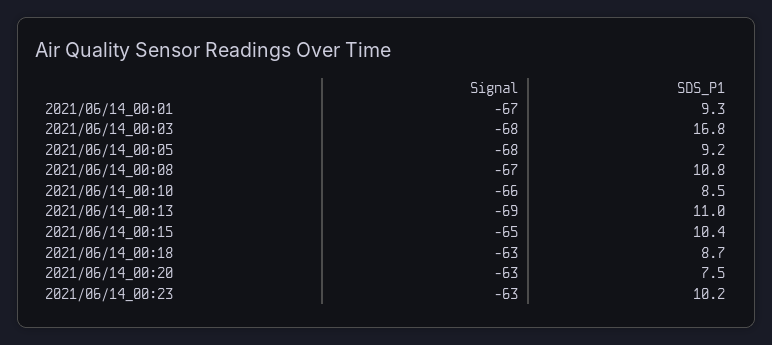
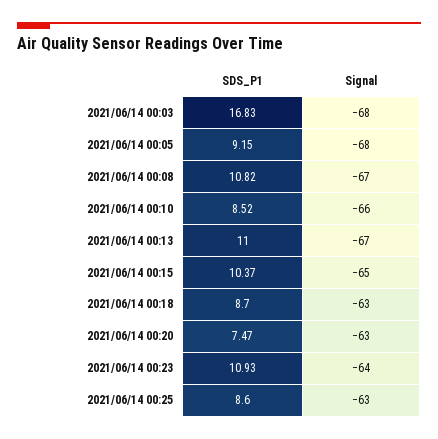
Signal, 2021/06/14_00:01: -67 -> none
SDS_P1, 2021/06/14_00:01: 9.3 -> none
Signal, 2021/06/14_00:13: -69 -> -67
Signal, 2021/06/14_00:23: -63 -> -64
SDS_P1, 2021/06/14_00:23: 10.2 -> 10.93
SDS_P1, 2021/06/14 00:25: none -> 8.6
Signal, 2021/06/14 00:25: none -> -63

